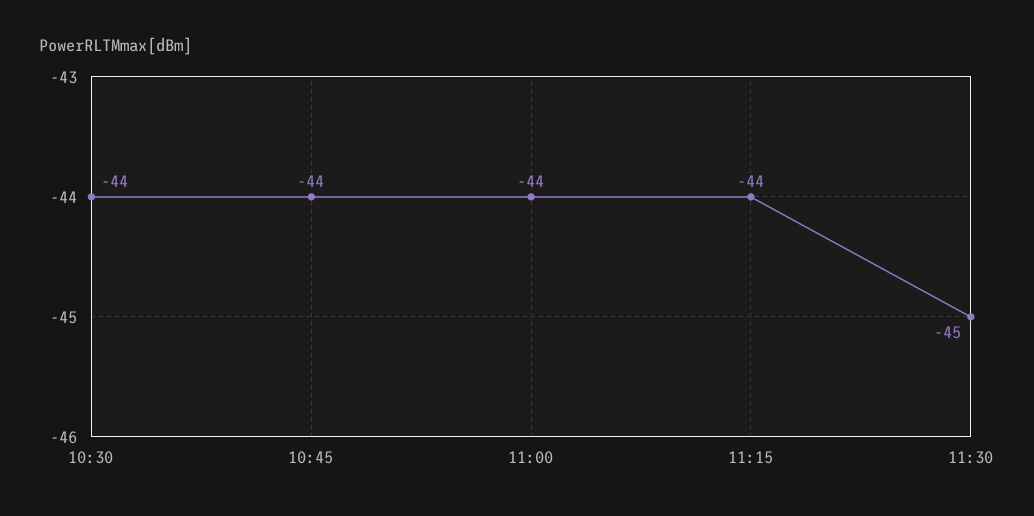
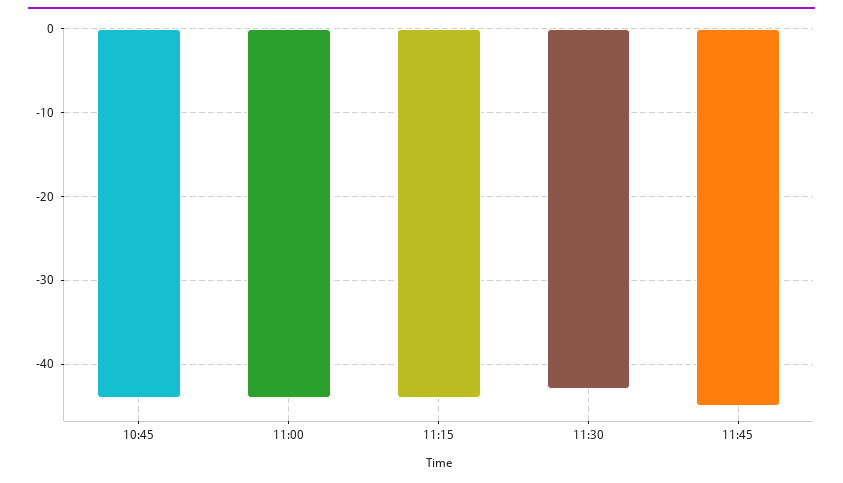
10:30: -44 -> none
11:30: -45 -> -43
11:45: none -> -45

